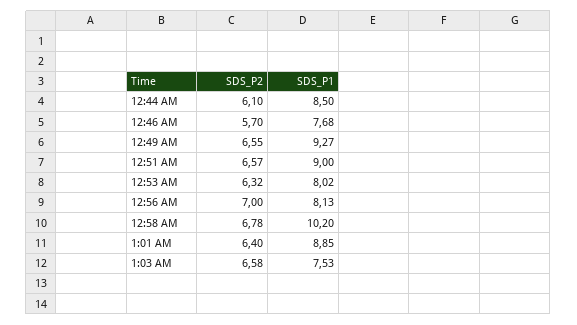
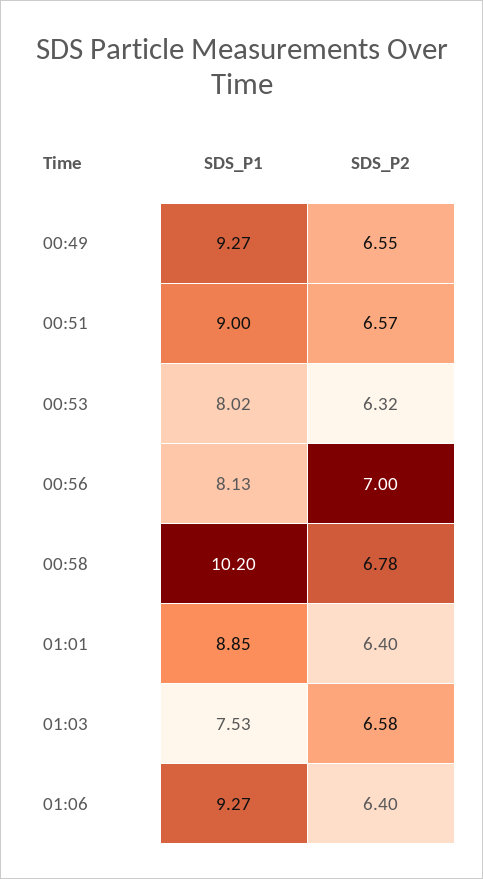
SDS_P2, 12:44 AM: 6.1 -> none
SDS_P1, 12:44 AM: 8.5 -> none
SDS_P2, 12:46 AM: 5.7 -> none
SDS_P1, 12:46 AM: 7.68 -> none
SDS_P1, 01:06: none -> 9.27
SDS_P2, 01:06: none -> 6.4

